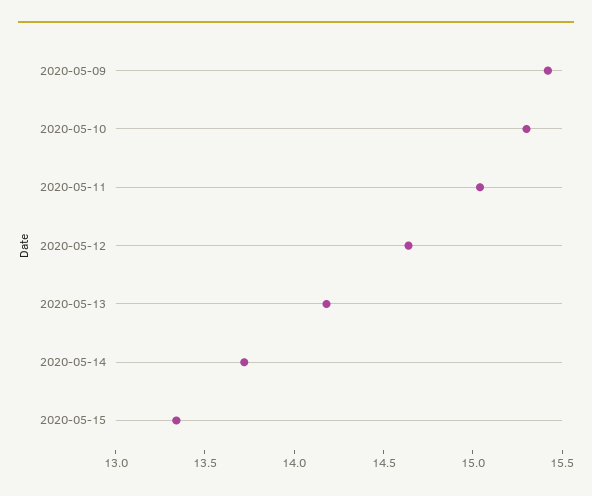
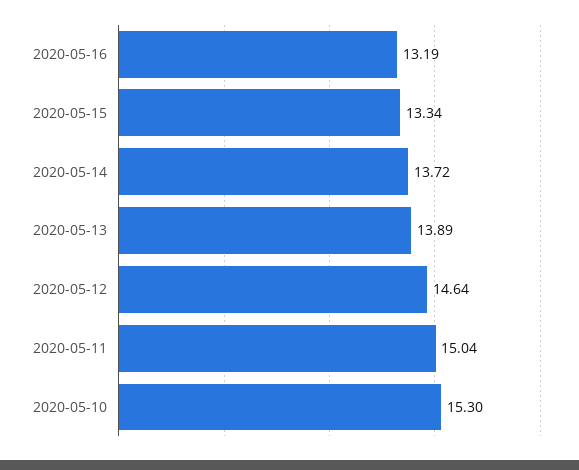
2020-05-09: 15.4 -> none
2020-05-13: 14.2 -> 13.89
2020-05-16: none -> 13.19

